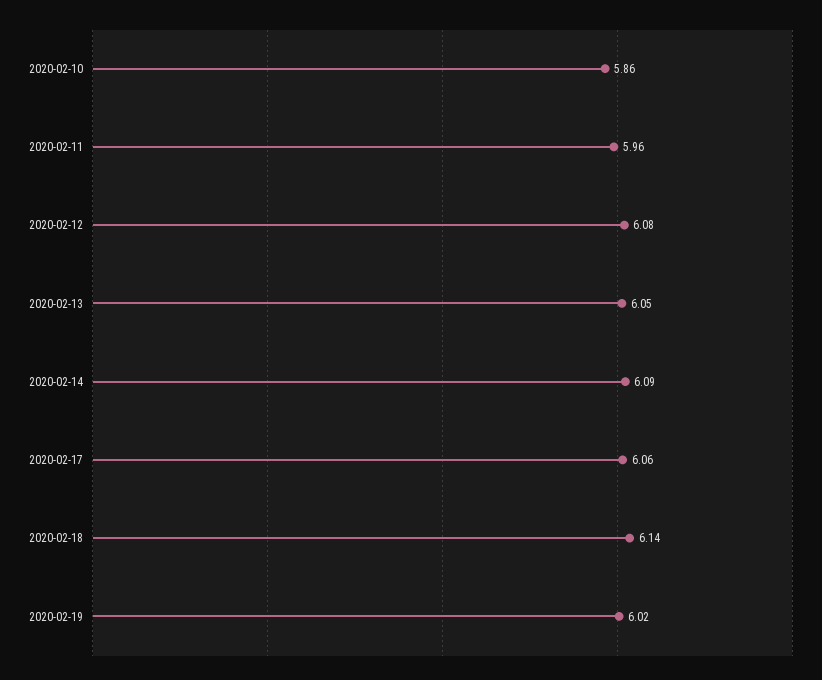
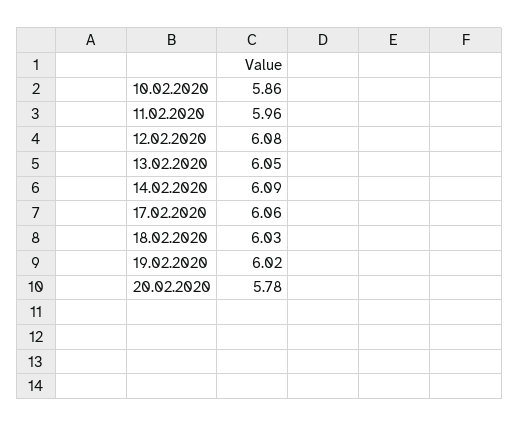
2020-02-18: 6.14 -> 6.03
20.02.2020: none -> 5.78

